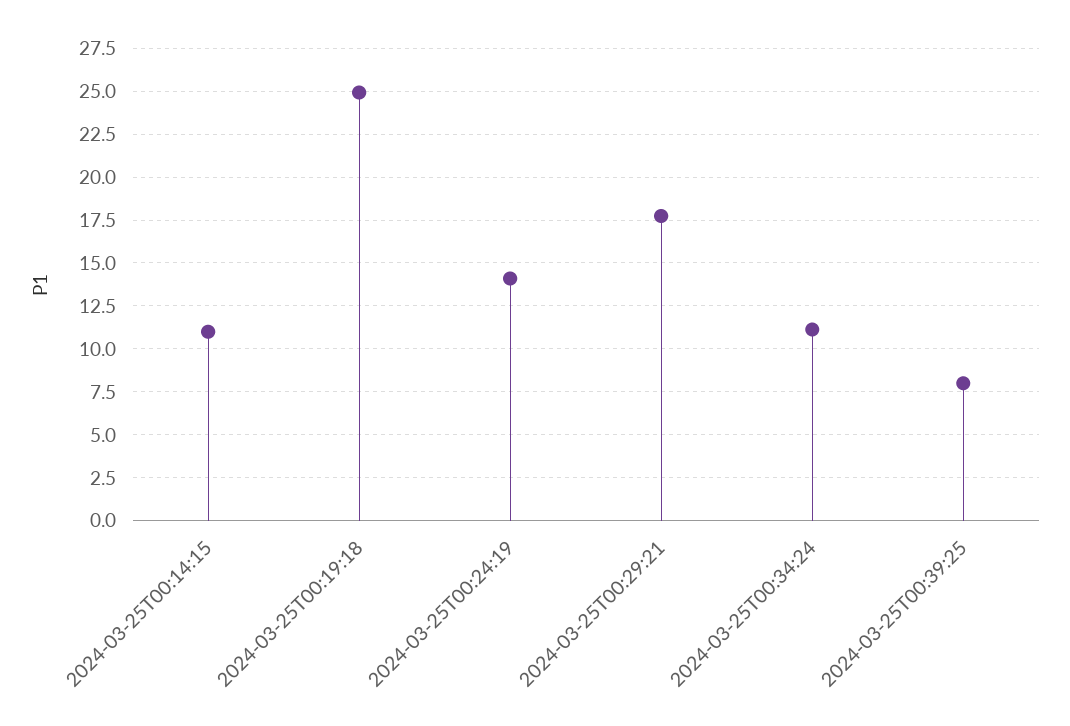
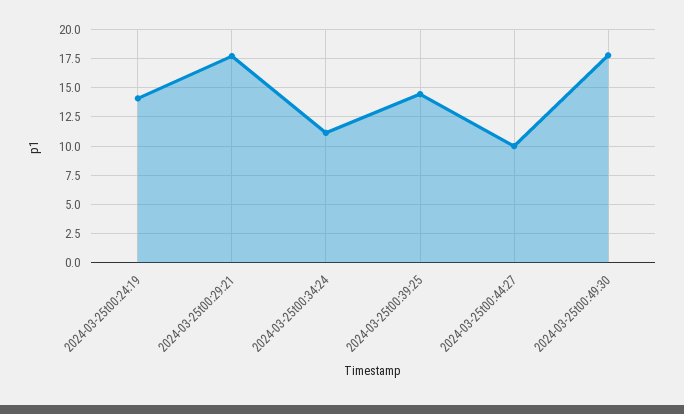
2024-03-25T00:14:15: 11 -> none
2024-03-25T00:19:18: 25 -> none
2024-03-25T00:39:25: 8 -> 15
2024-03-25t00:44:27: none -> 10
2024-03-25t00:49:30: none -> 17.5

